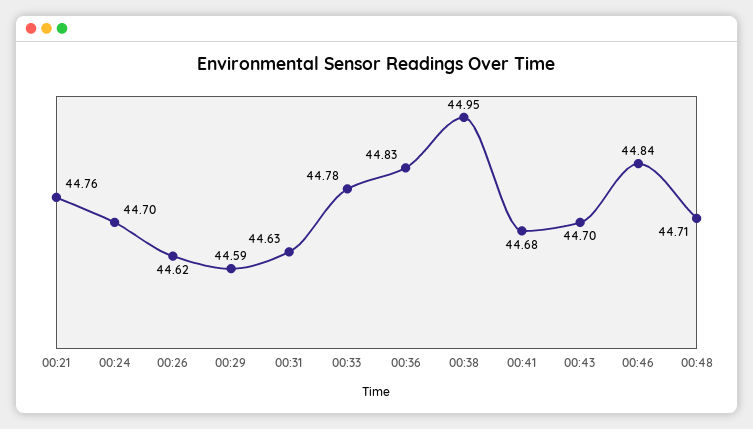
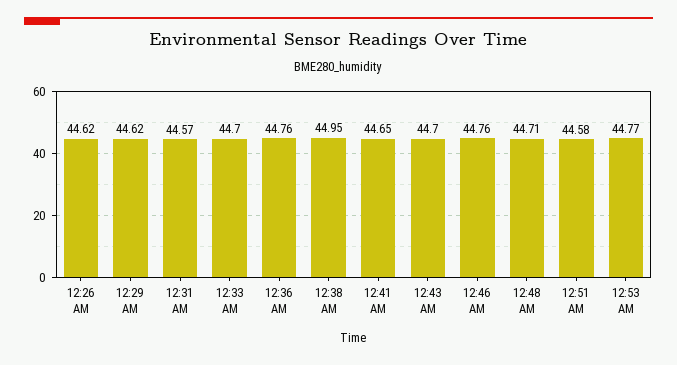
00:21: 44.76 -> none
00:24: 44.7 -> none
00:29: 44.59 -> 44.62
00:31: 44.63 -> 44.57
00:33: 44.78 -> 44.7
00:36: 44.83 -> 44.76
00:41: 44.68 -> 44.65
00:46: 44.84 -> 44.76
12:51 AM: none -> 44.58
12:53 AM: none -> 44.77

